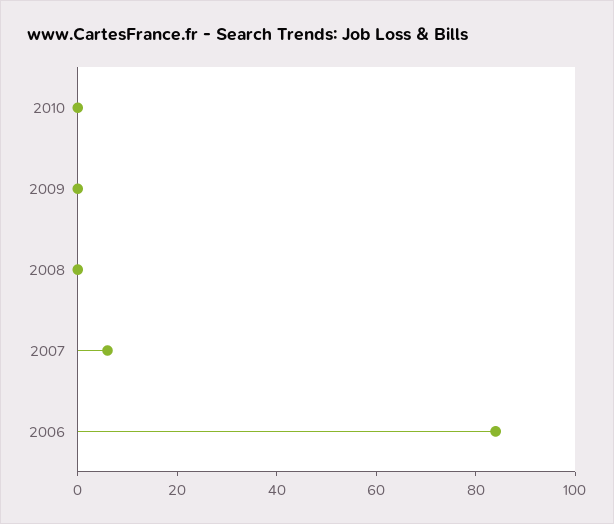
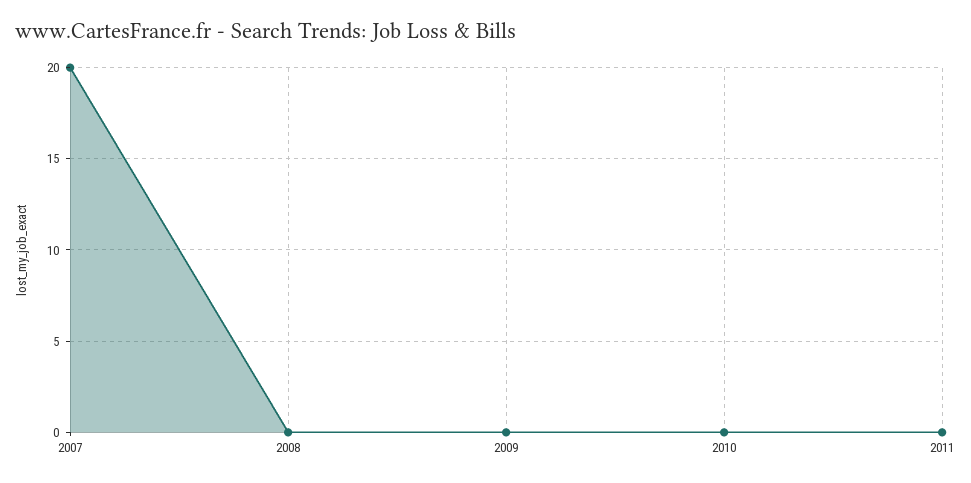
2007: 5 -> 20
2006: 85 -> none
2011: none -> 0

